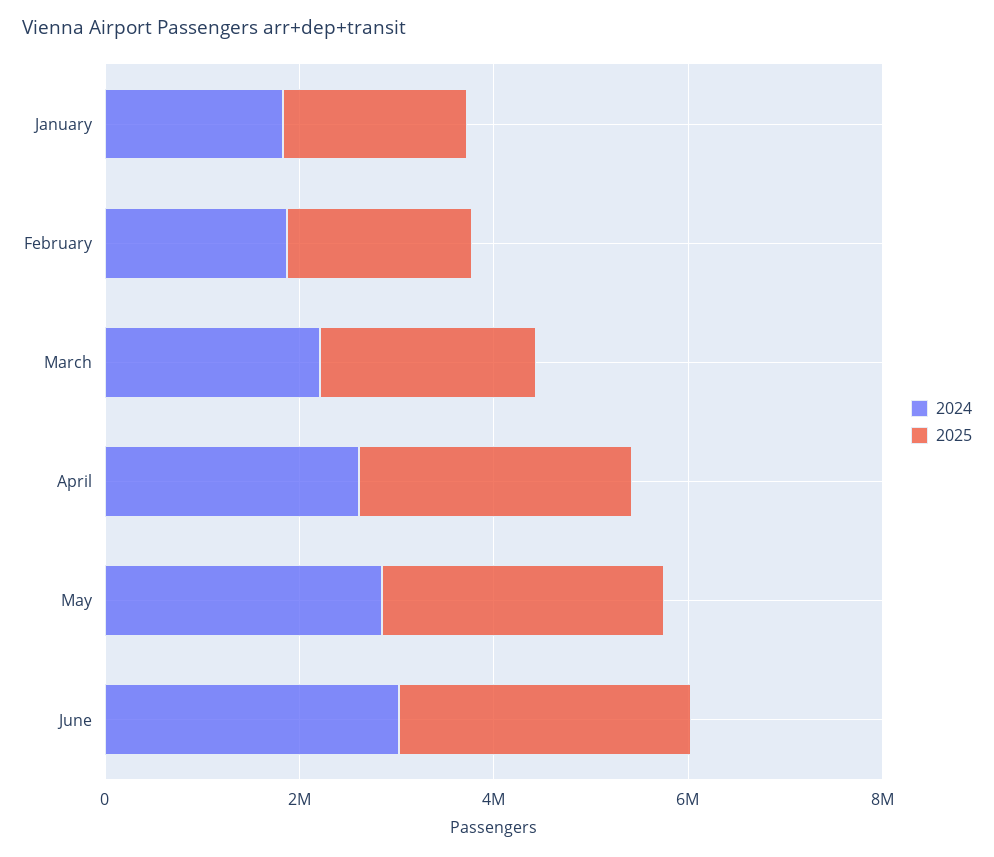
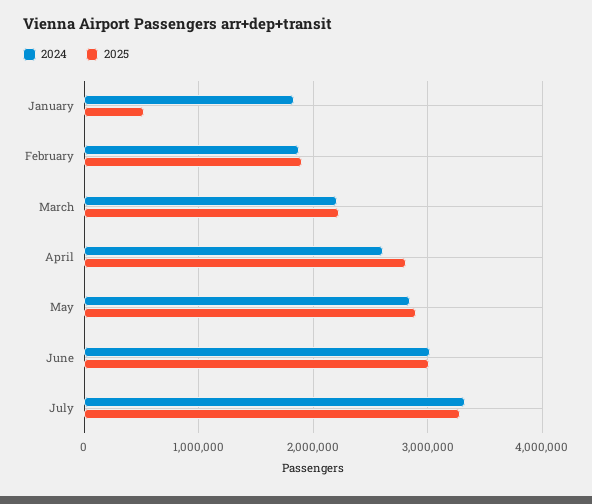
2025, January: 2000000 -> 500000
2024, July: none -> 3300000
2025, July: none -> 3300000

